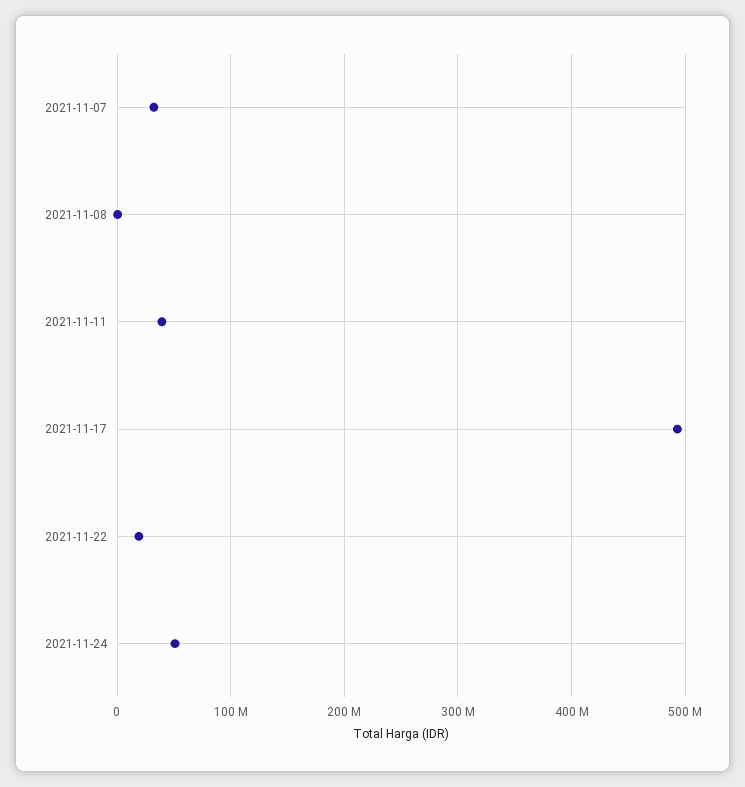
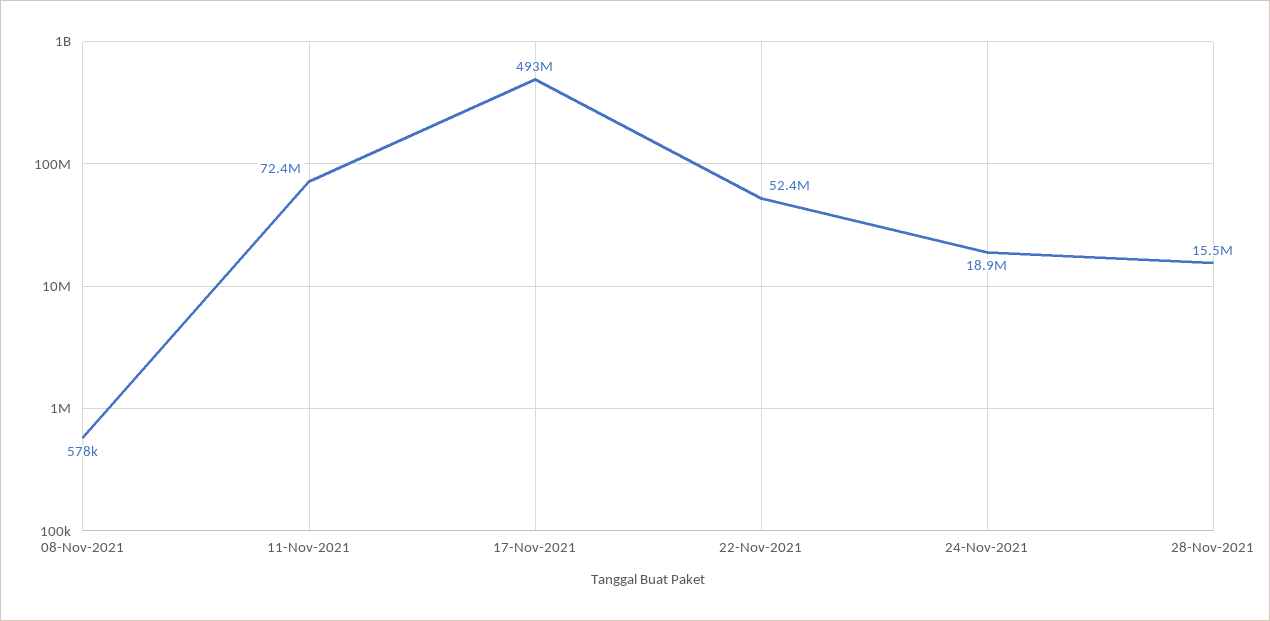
2021-11-07: 30000000 -> none
2021-11-11: 40000000 -> 72400000
2021-11-22: 20000000 -> 52400000
2021-11-24: 50000000 -> 18900000
28-Nov-2021: none -> 15500000

